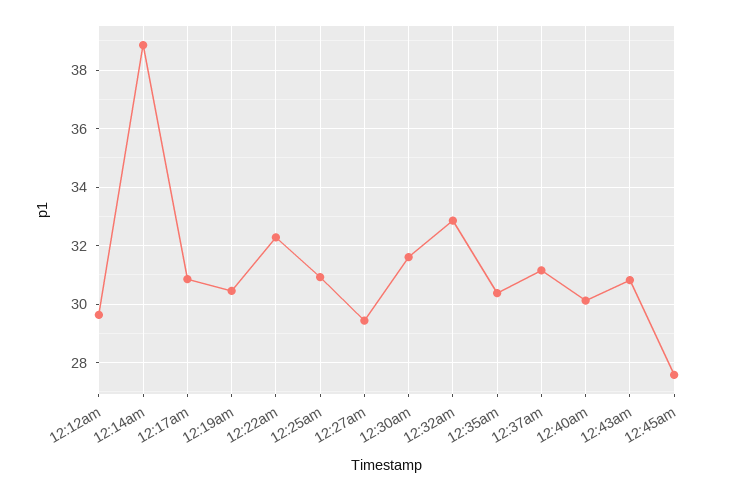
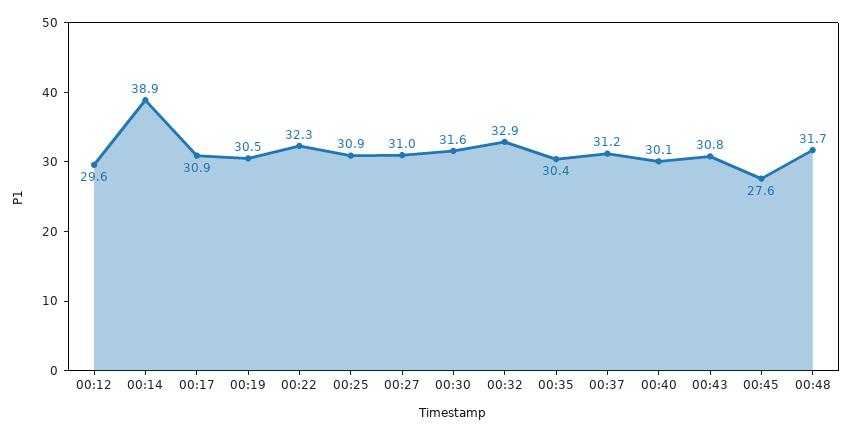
12:27am: 29.5 -> 31
00:48: none -> 31.7

